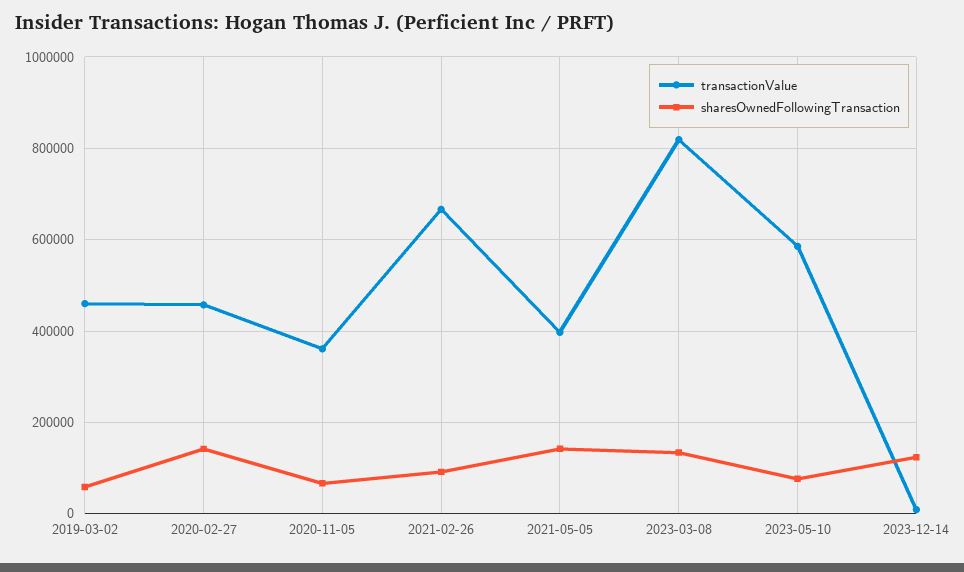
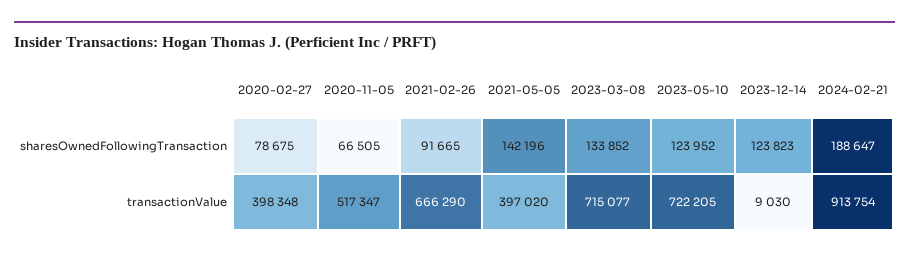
transactionValue, 2019-03-02: 460000 -> none
sharesOwnedFollowingTransaction, 2019-03-02: 60000 -> none
transactionValue, 2020-02-27: 460000 -> 398348
sharesOwnedFollowingTransaction, 2020-02-27: 140000 -> 78675
transactionValue, 2020-11-05: 360000 -> 517347
transactionValue, 2023-03-08: 820000 -> 715077
transactionValue, 2023-05-10: 580000 -> 722205
sharesOwnedFollowingTransaction, 2023-05-10: 80000 -> 123952
sharesOwnedFollowingTransaction, 2024-02-21: none -> 188647
transactionValue, 2024-02-21: none -> 913754

